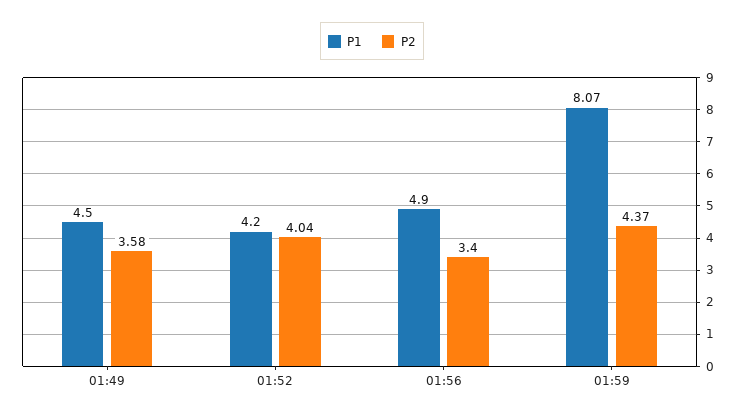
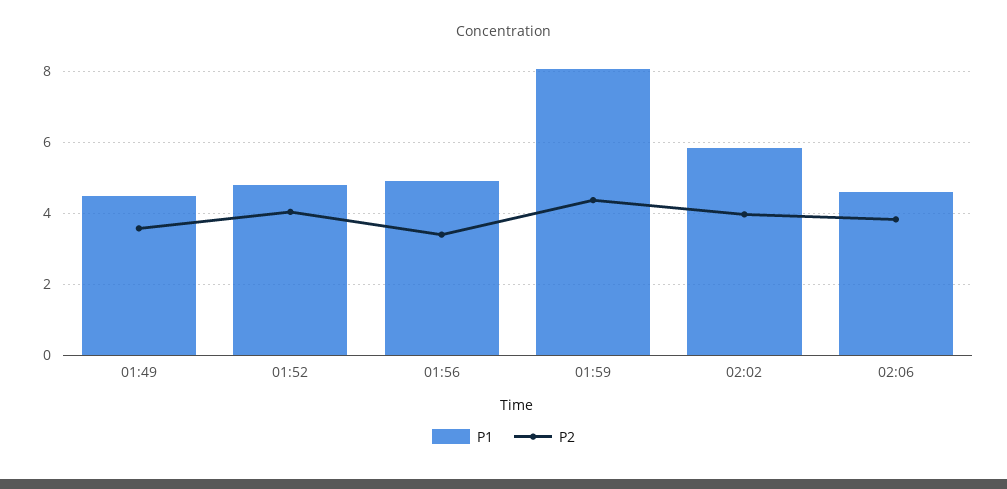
P1, 01:52: 4.2 -> 4.8
P1, 02:02: none -> 5.8
P2, 02:02: none -> 4
P1, 02:06: none -> 4.6
P2, 02:06: none -> 3.8

